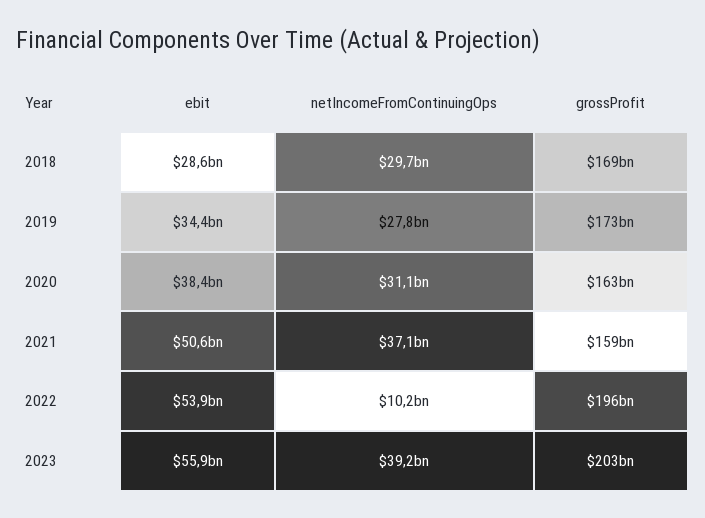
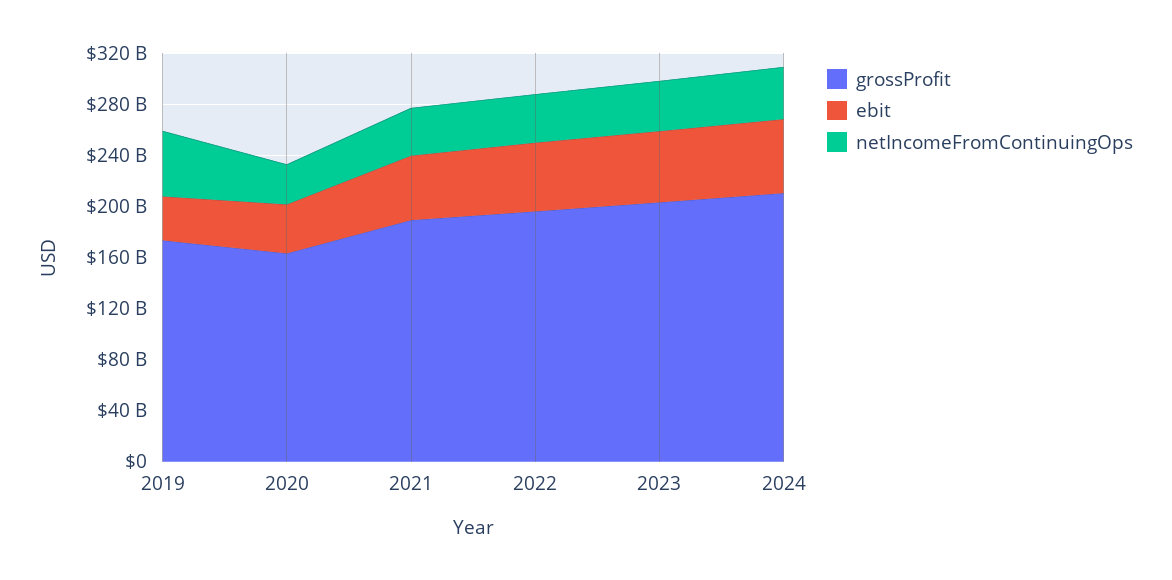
ebit, 2018: 28600000000 -> none
netIncomeFromContinuingOps, 2018: 29700000000 -> none
grossProfit, 2018: 169000000000 -> none
netIncomeFromContinuingOps, 2019: 27800000000 -> 50000000000
grossProfit, 2021: 159000000000 -> 190000000000
netIncomeFromContinuingOps, 2022: 10200000000 -> 40000000000
grossProfit, 2024: none -> 210000000000
ebit, 2024: none -> 60000000000
netIncomeFromContinuingOps, 2024: none -> 40000000000

